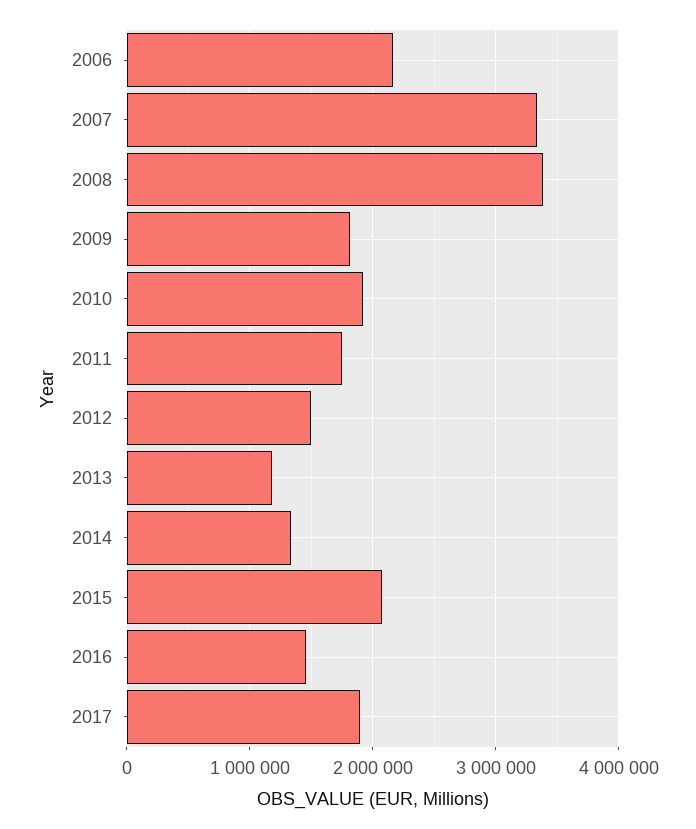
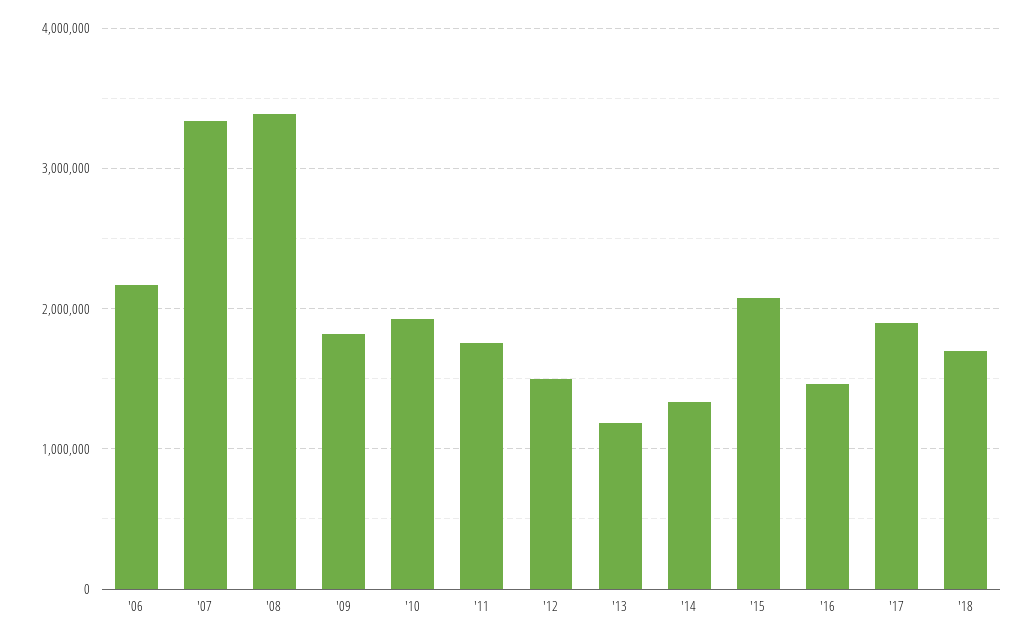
'18: none -> 1700000

